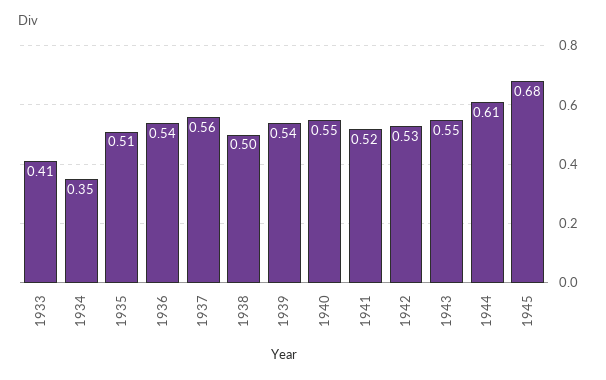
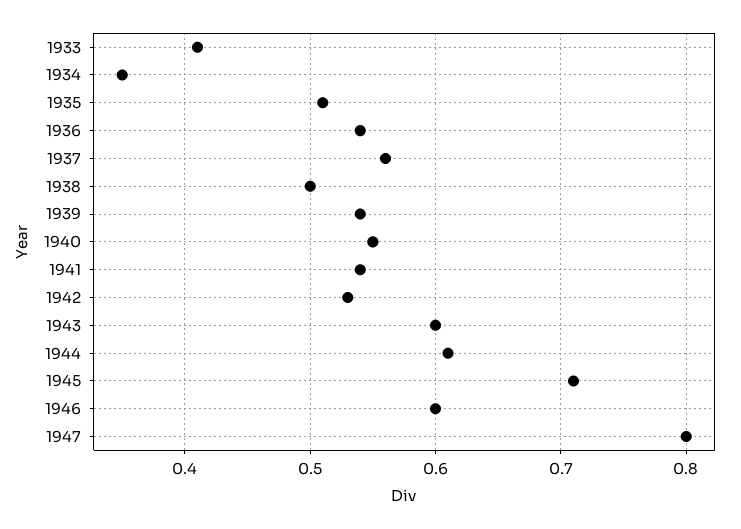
1941: 0.52 -> 0.54
1943: 0.55 -> 0.6
1945: 0.68 -> 0.71
1946: none -> 0.6
1947: none -> 0.8

